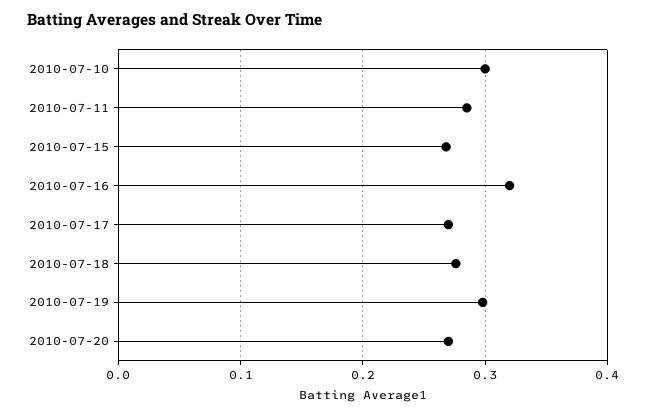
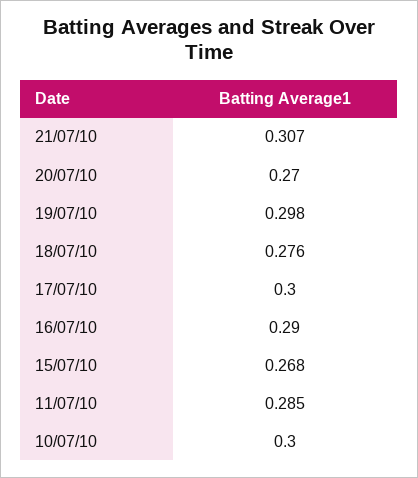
2010-07-16: 0.32 -> 0.29
2010-07-17: 0.27 -> 0.3
21/07/10: none -> 0.307

